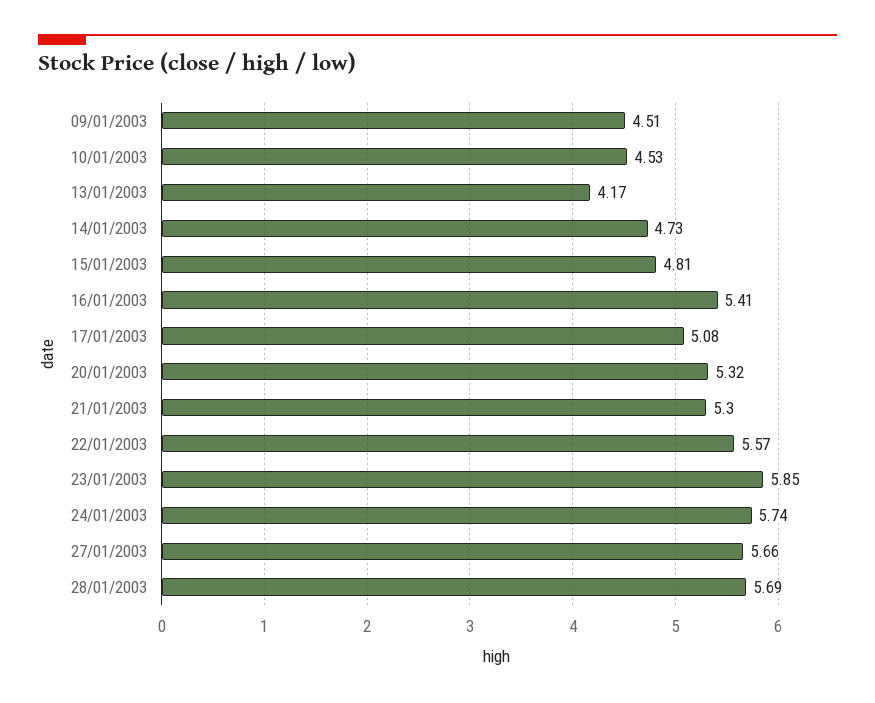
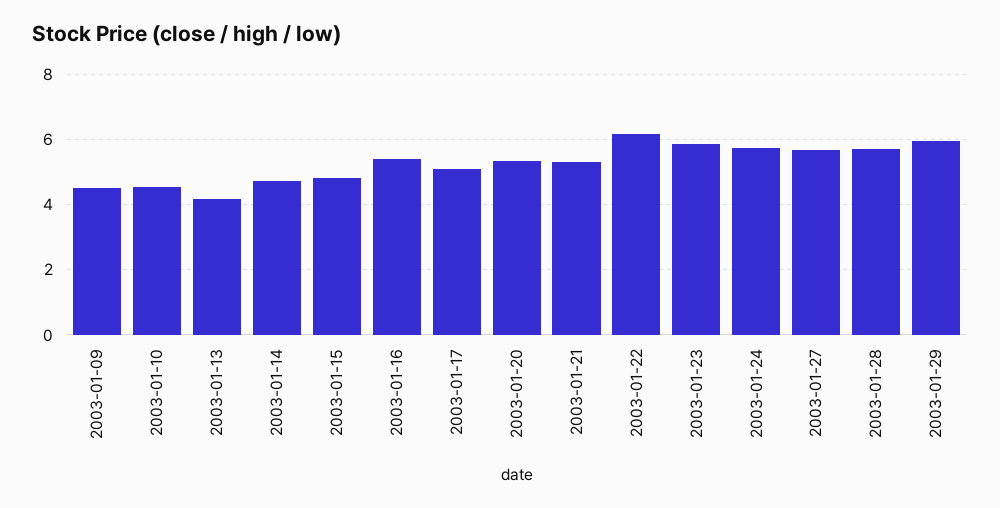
22/01/2003: 5.57 -> 6.2
2003-01-29: none -> 6

